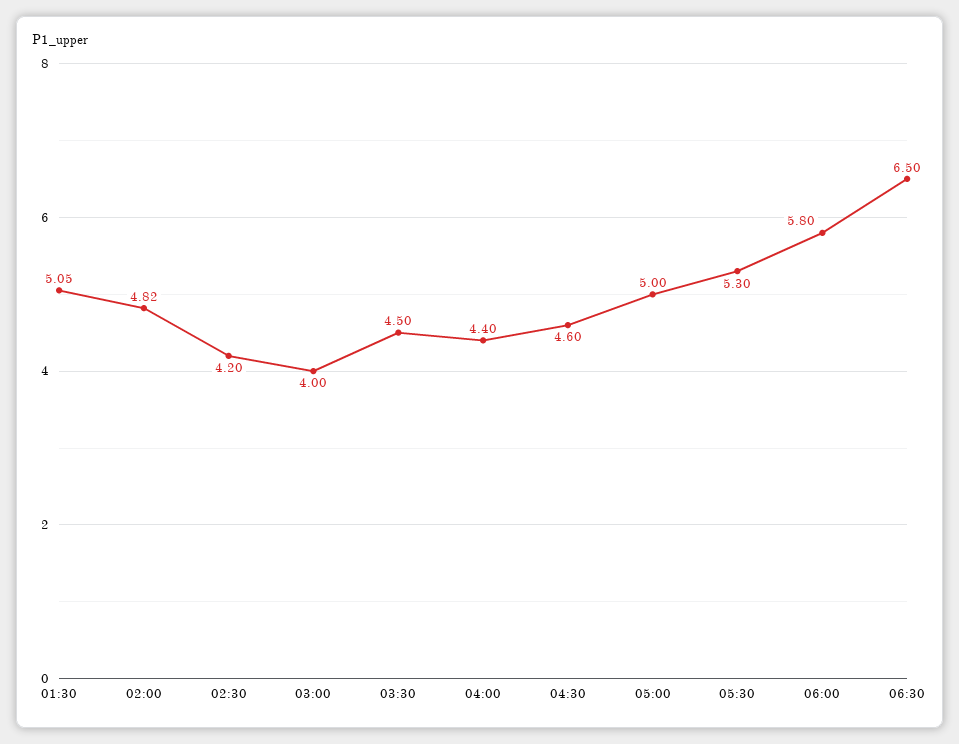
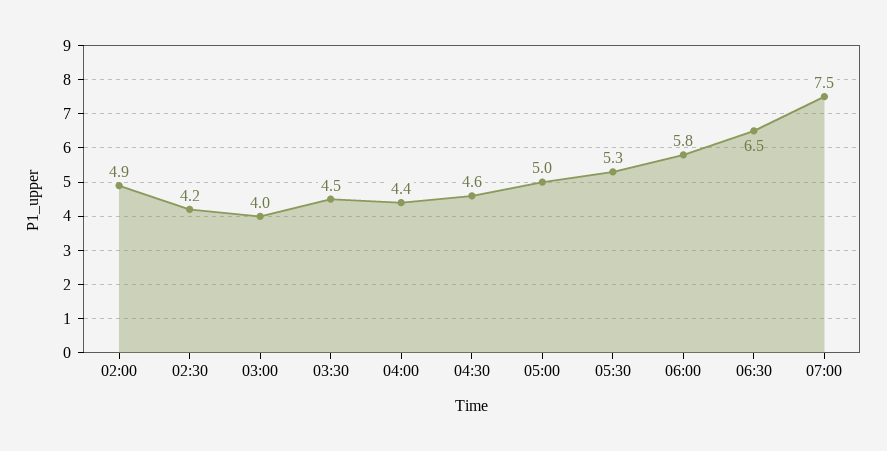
01:30: 5.05 -> none
02:00: 4.82 -> 4.9
07:00: none -> 7.5

